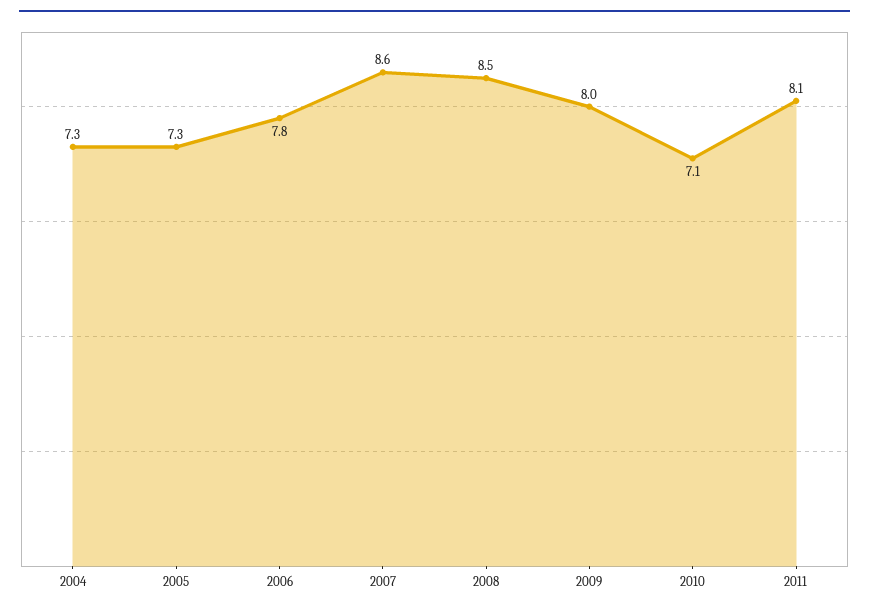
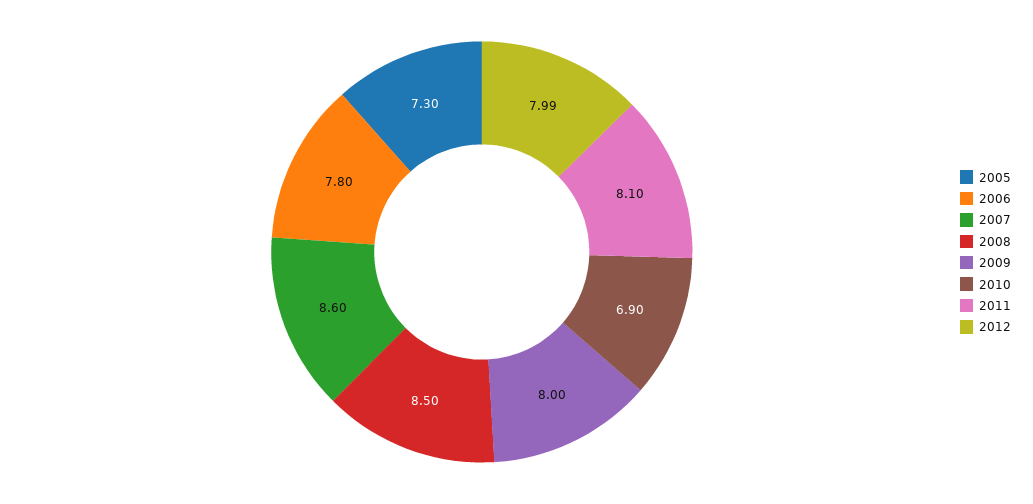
2004: 7.3 -> none
2010: 7.1 -> 6.9
2012: none -> 7.99

